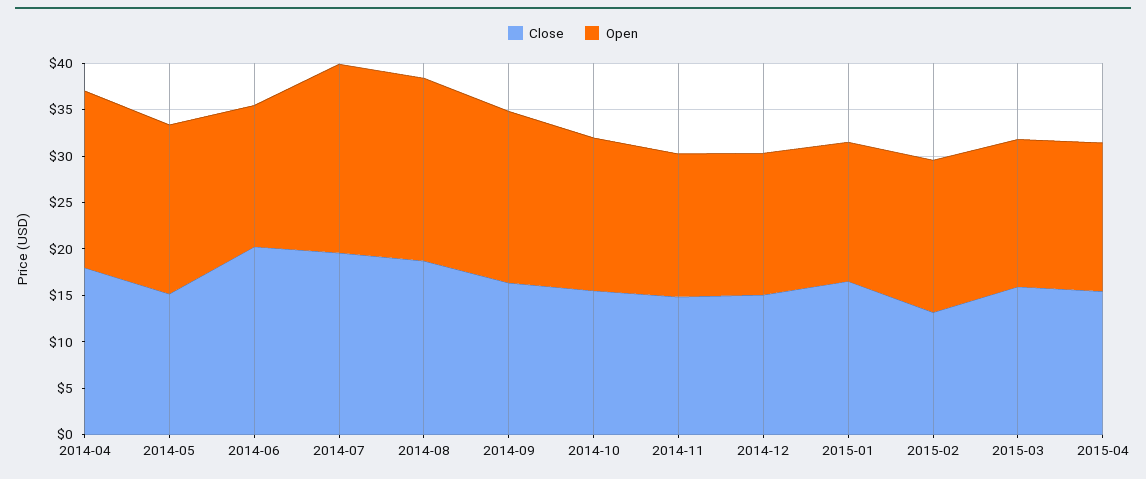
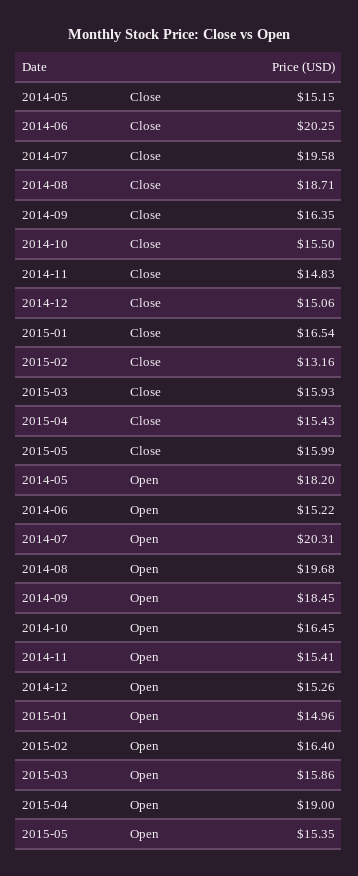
Close, 2014-04: 18 -> none
Open, 2014-04: 19 -> none
Open, 2015-04: 16 -> 19
Close, 2015-05: none -> 15.99
Open, 2015-05: none -> 15.35

